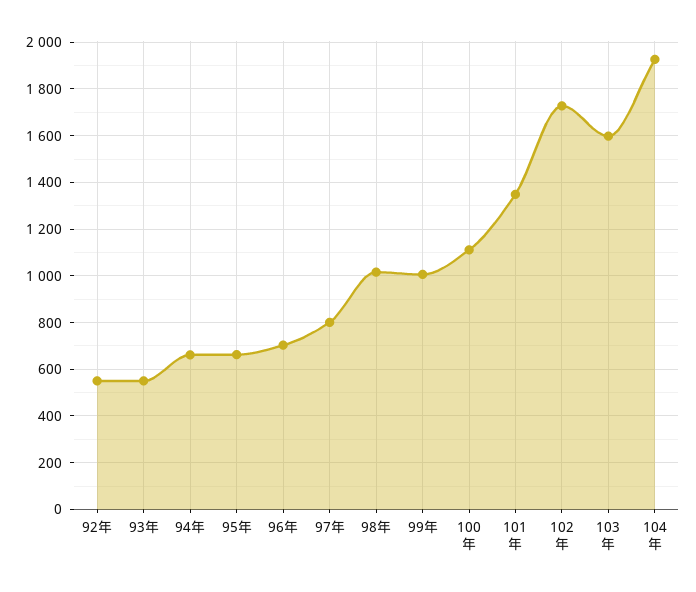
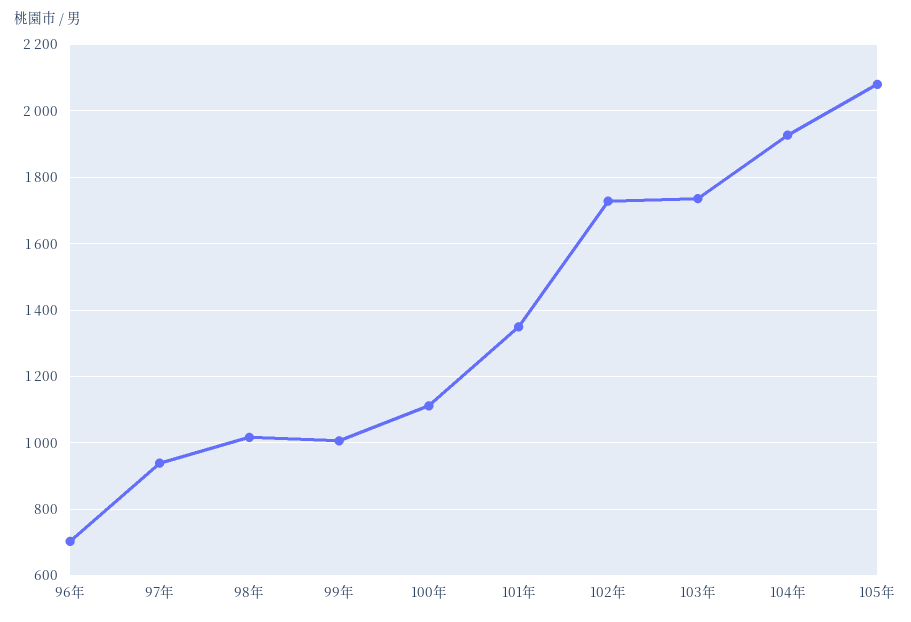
92年: 550 -> none
93年: 550 -> none
94年: 650 -> none
95年: 650 -> none
97年: 800 -> 940
103年: 1600 -> 1740
105年: none -> 2080

